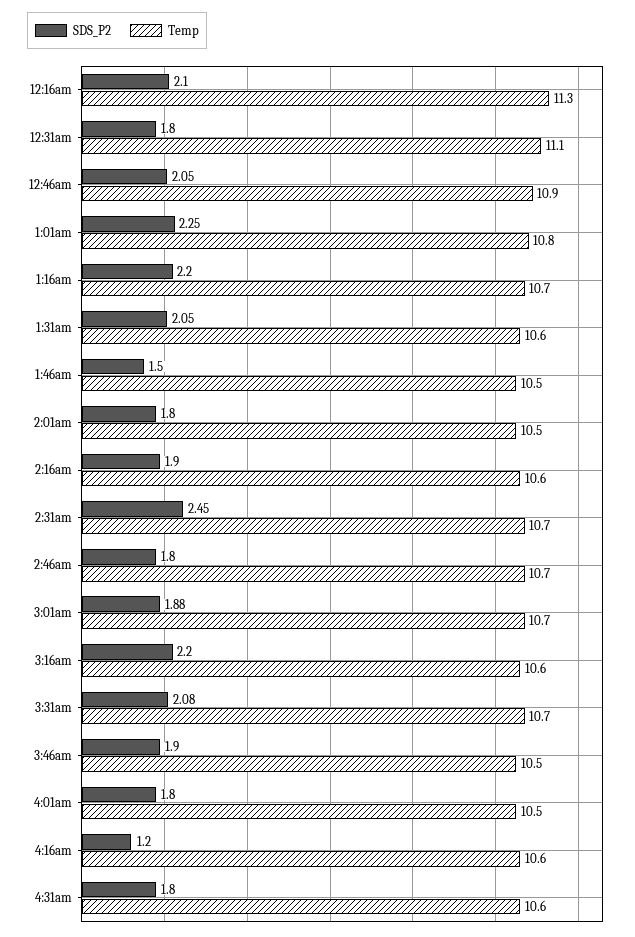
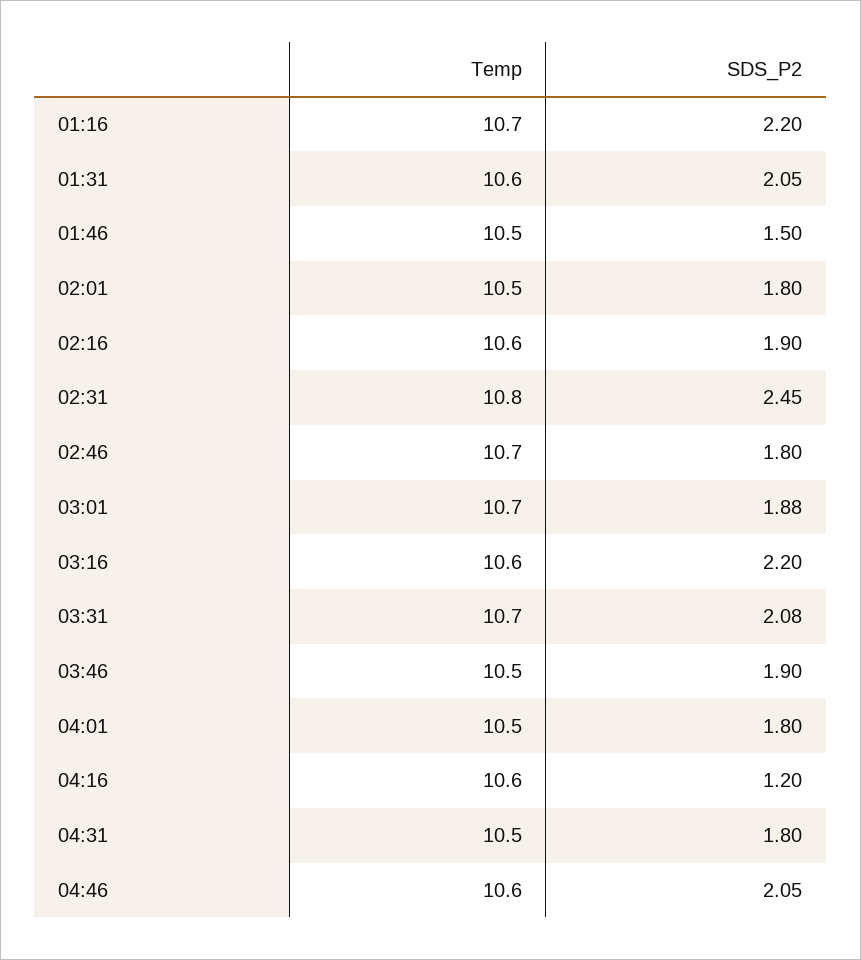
SDS_P2, 12:16am: 2.1 -> none
Temp, 12:16am: 11.3 -> none
SDS_P2, 12:31am: 1.8 -> none
Temp, 12:31am: 11.1 -> none
SDS_P2, 12:46am: 2.05 -> none
Temp, 12:46am: 10.9 -> none
SDS_P2, 1:01am: 2.25 -> none
Temp, 1:01am: 10.8 -> none
Temp, 2:31am: 10.7 -> 10.8
Temp, 4:31am: 10.6 -> 10.5
Temp, 04:46: none -> 10.6
SDS_P2, 04:46: none -> 2.05

